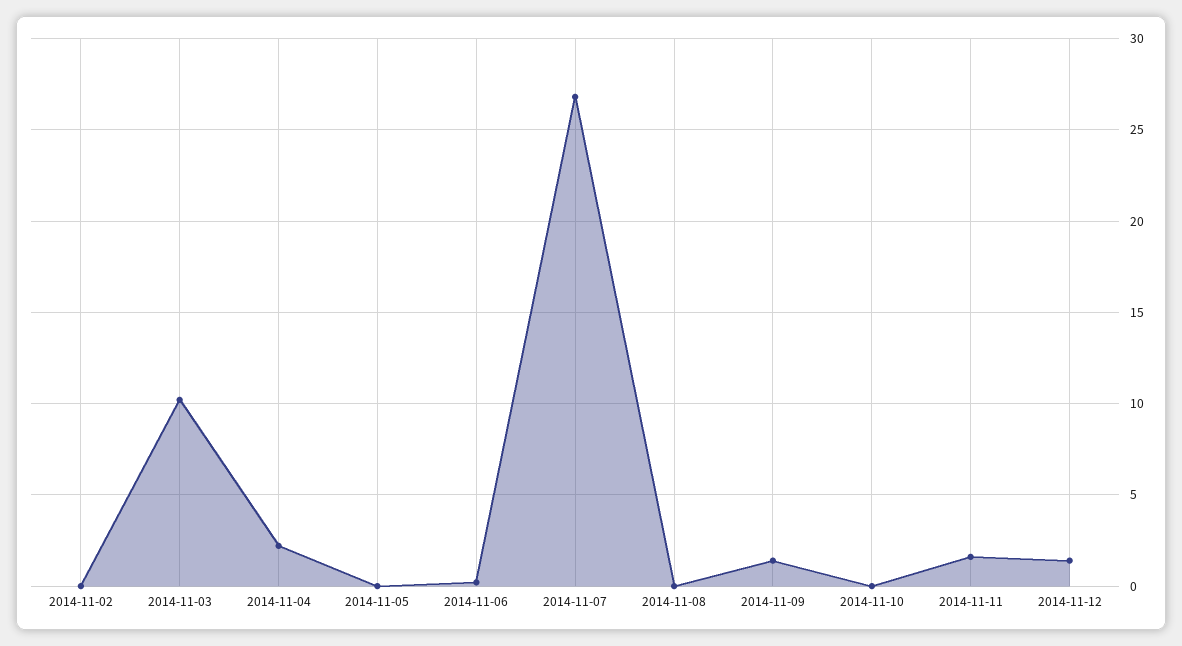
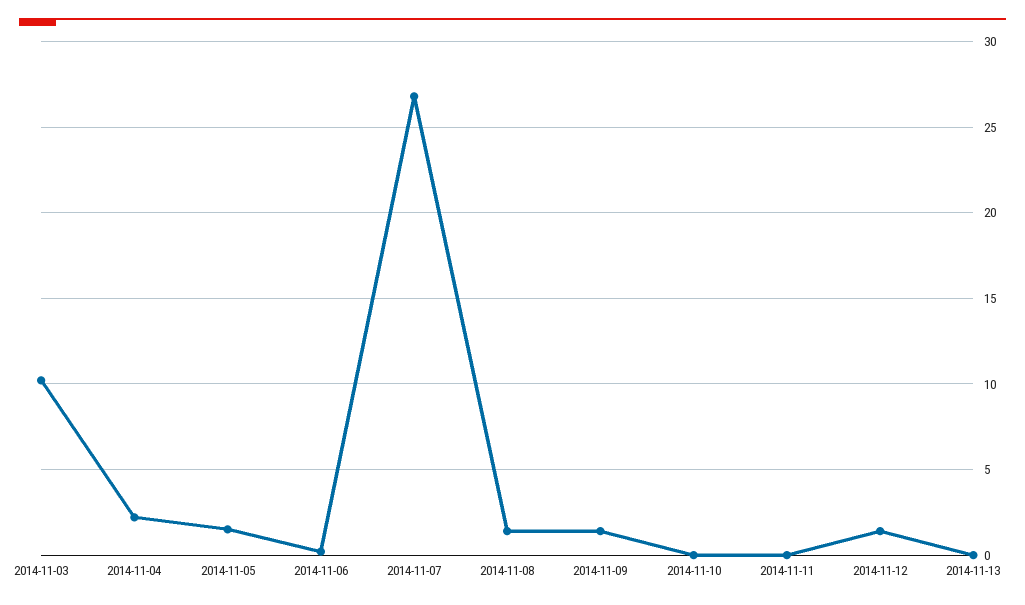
2014-11-02: 0 -> none
2014-11-05: 0 -> 1.5
2014-11-08: 0 -> 1.5
2014-11-11: 1.5 -> 0
2014-11-13: none -> 0

